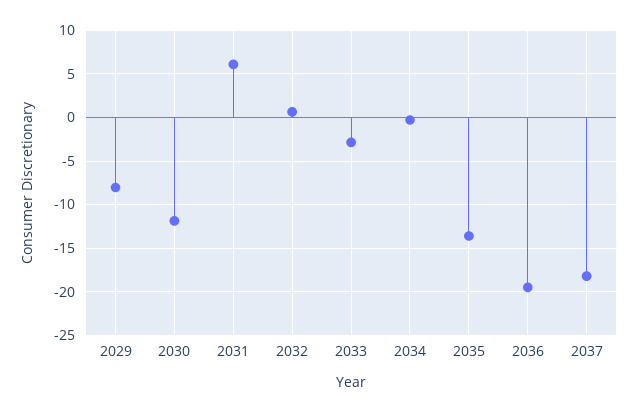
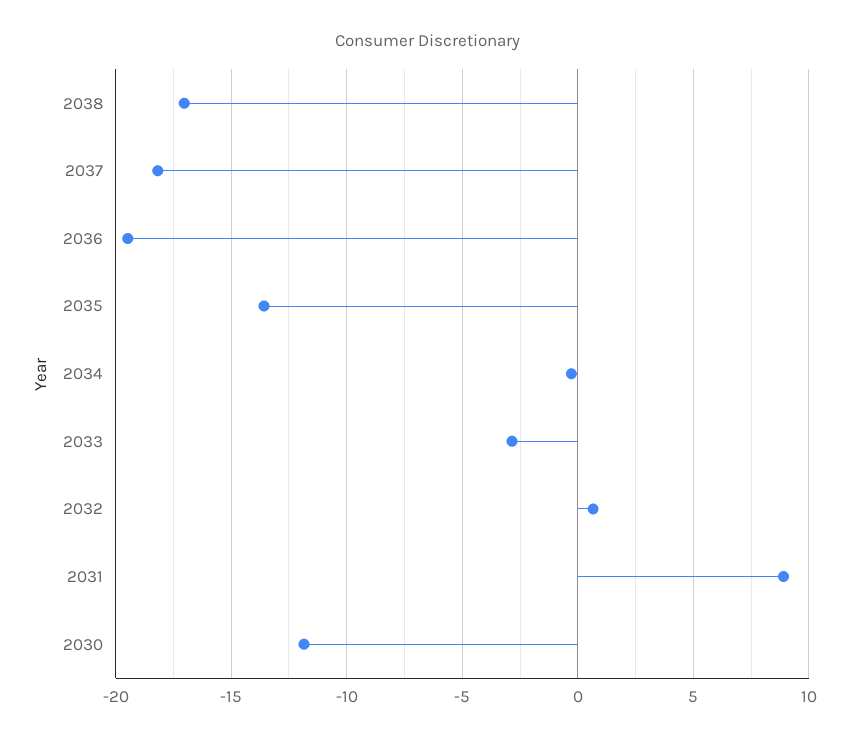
2029: -8 -> none
2031: 6 -> 9
2038: none -> -17

